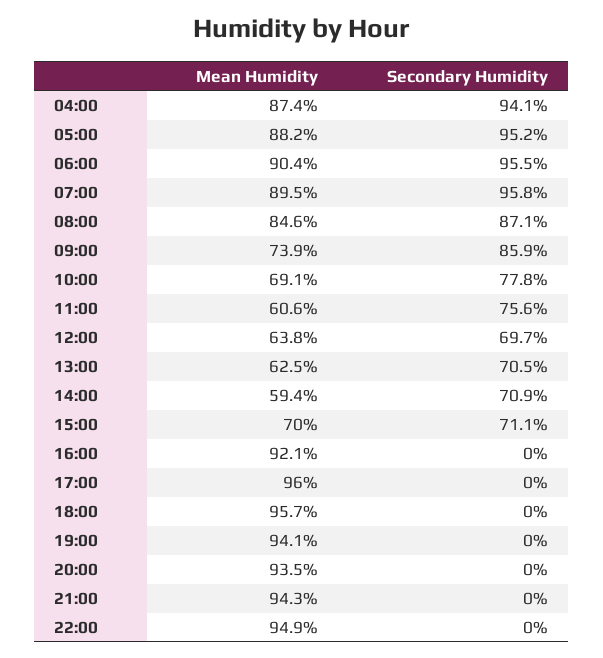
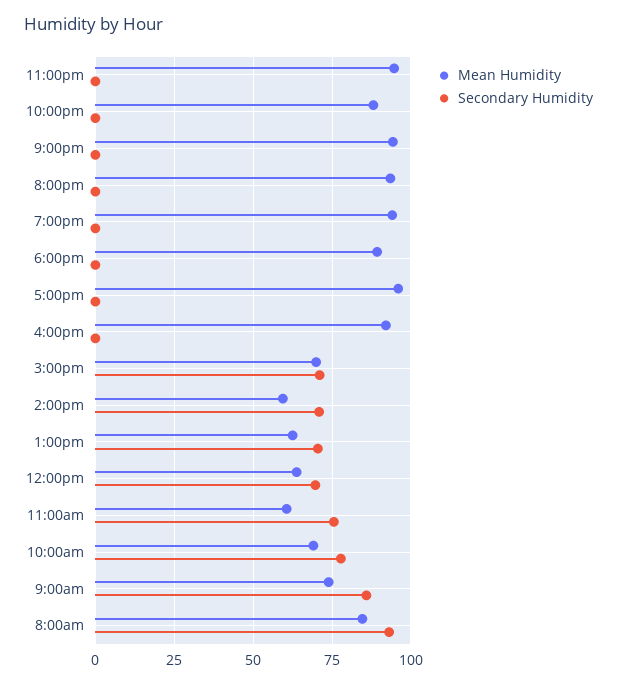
Mean Humidity, 04:00: 87.4 -> none
Secondary Humidity, 04:00: 94.1 -> none
Mean Humidity, 05:00: 88.2 -> none
Secondary Humidity, 05:00: 95.2 -> none
Mean Humidity, 06:00: 90.4 -> none
Secondary Humidity, 06:00: 95.5 -> none
Mean Humidity, 07:00: 89.5 -> none
Secondary Humidity, 07:00: 95.8 -> none
Secondary Humidity, 08:00: 87.1 -> 92.5
Mean Humidity, 18:00: 95.7 -> 90
Mean Humidity, 22:00: 94.9 -> 87.5
Mean Humidity, 11:00pm: none -> 95
Secondary Humidity, 11:00pm: none -> 0

